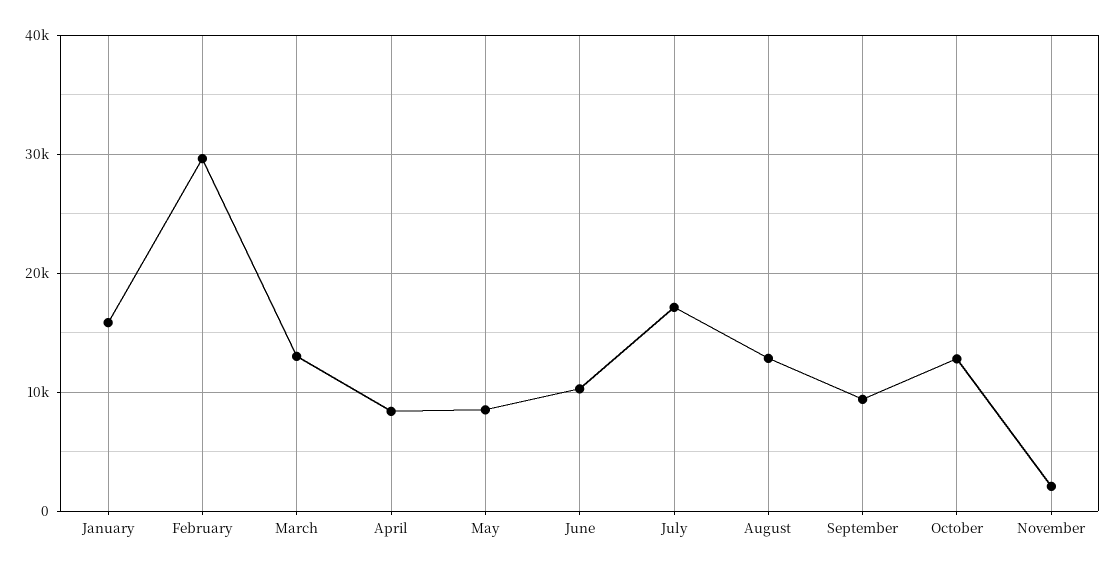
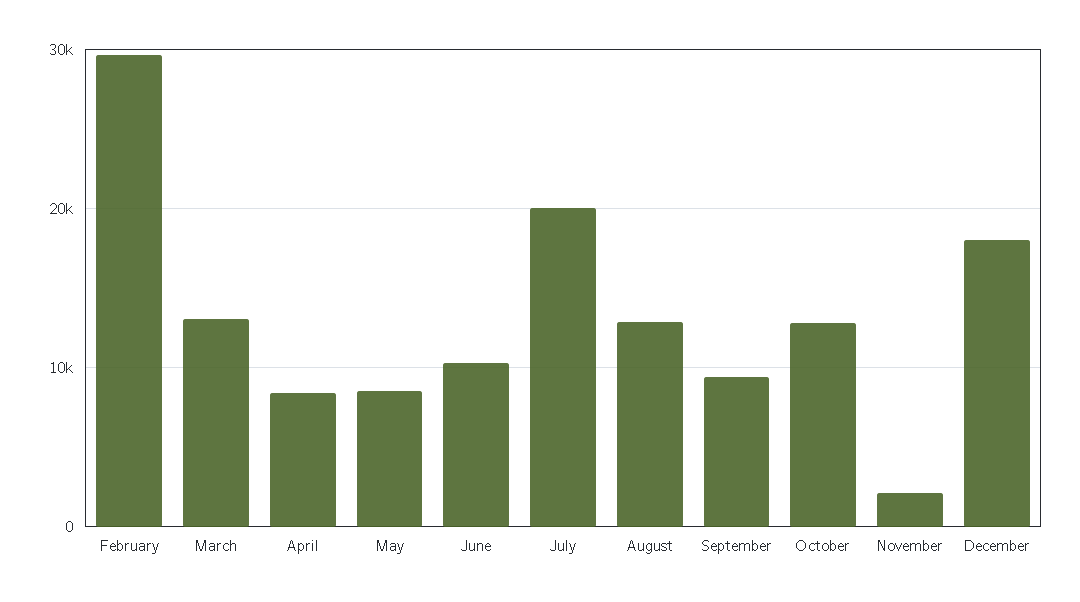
January: 16000 -> none
July: 17000 -> 20000
December: none -> 18000

